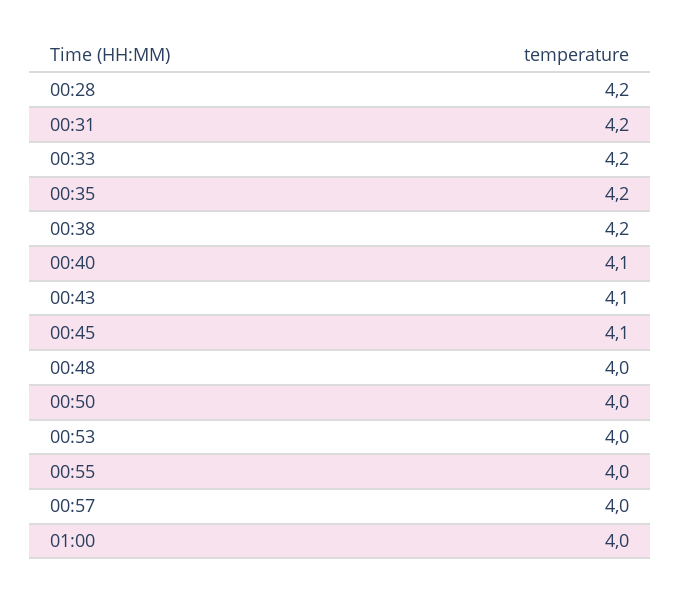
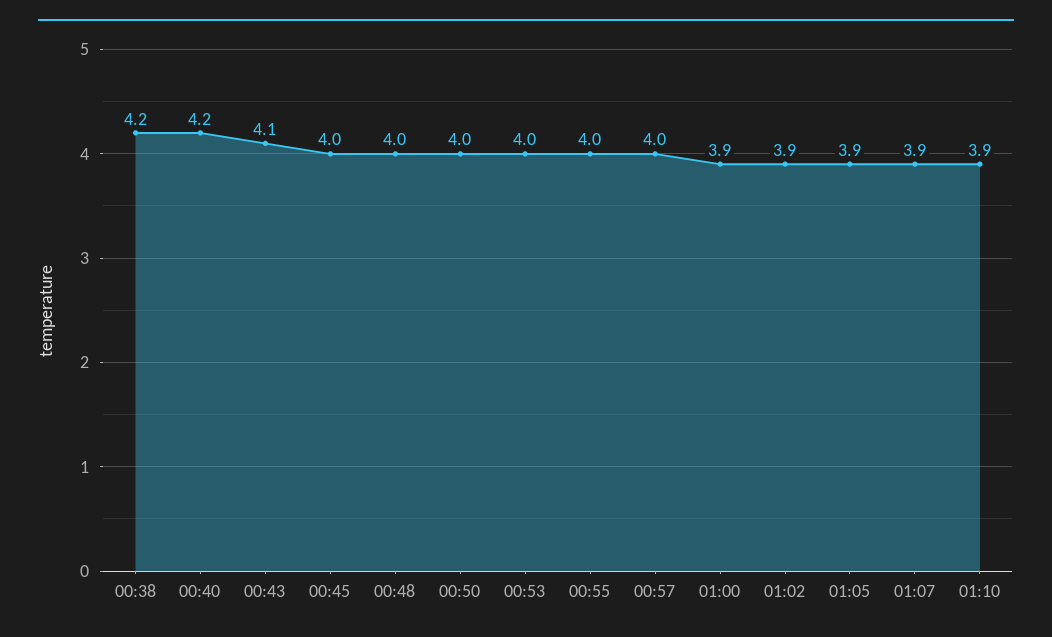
00:28: 4.2 -> none
00:31: 4.2 -> none
00:33: 4.2 -> none
00:35: 4.2 -> none
00:40: 4.1 -> 4.2
00:45: 4.1 -> 4
01:00: 4 -> 3.9
01:02: none -> 3.9
01:05: none -> 3.9
01:07: none -> 3.9
01:10: none -> 3.9

